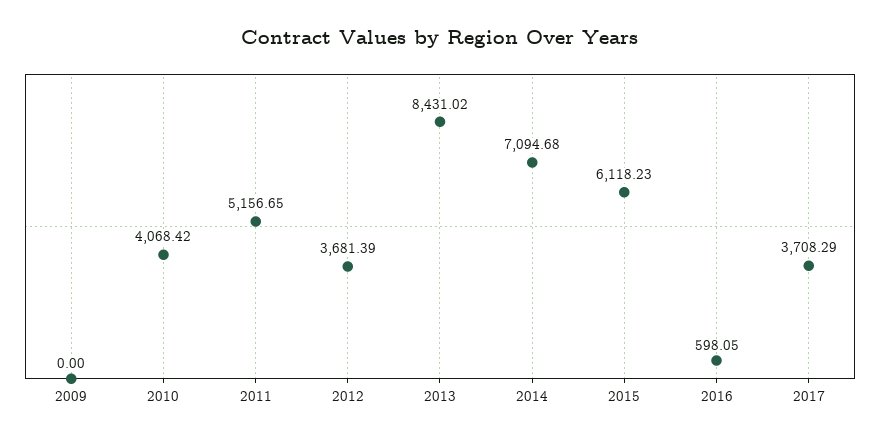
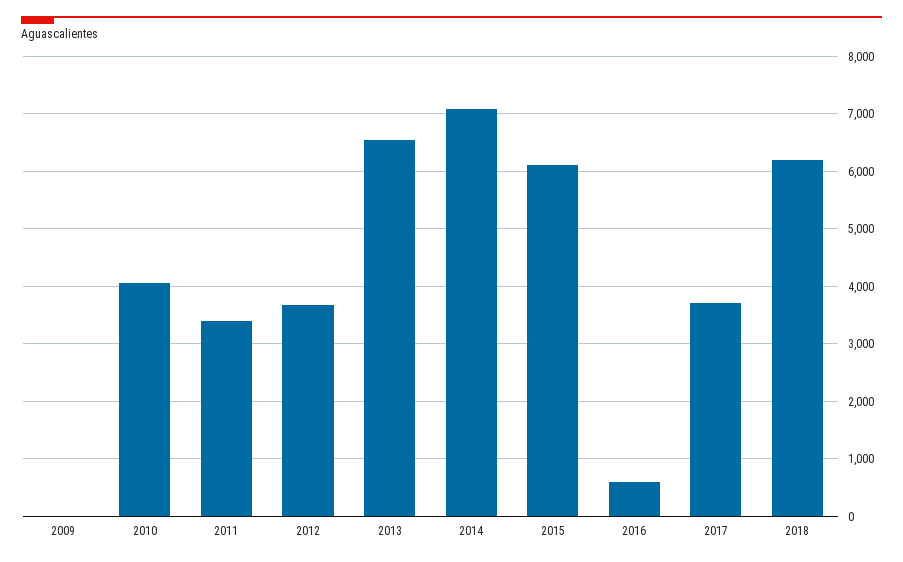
2011: 5156.65 -> 3400
2013: 8431.02 -> 6600
2018: none -> 6200

